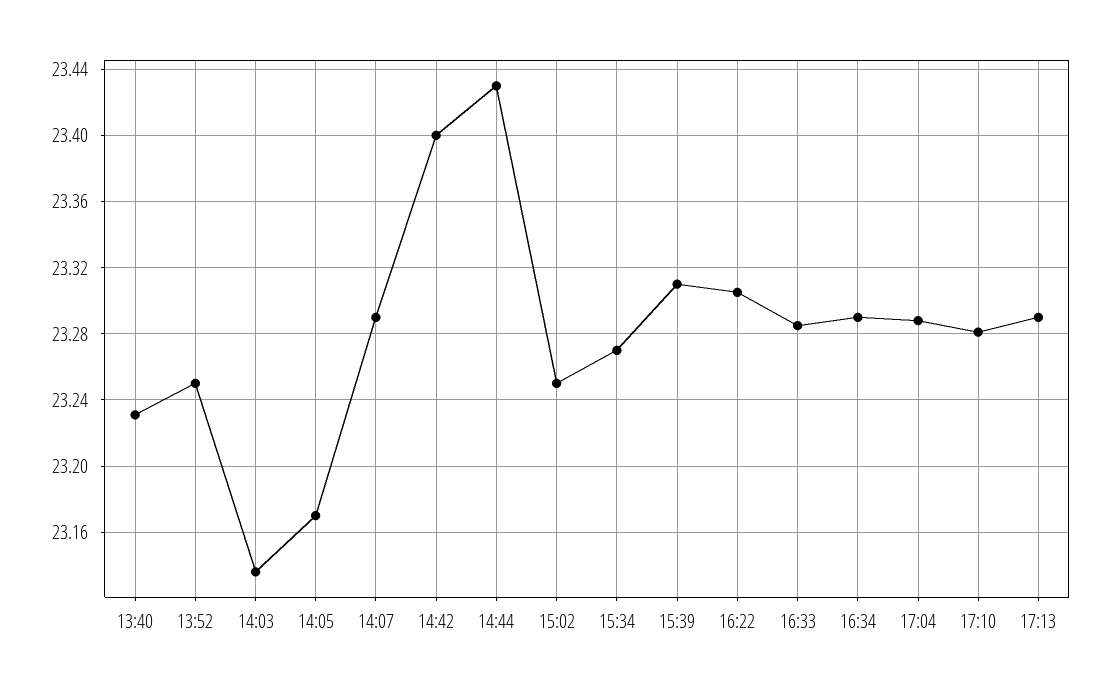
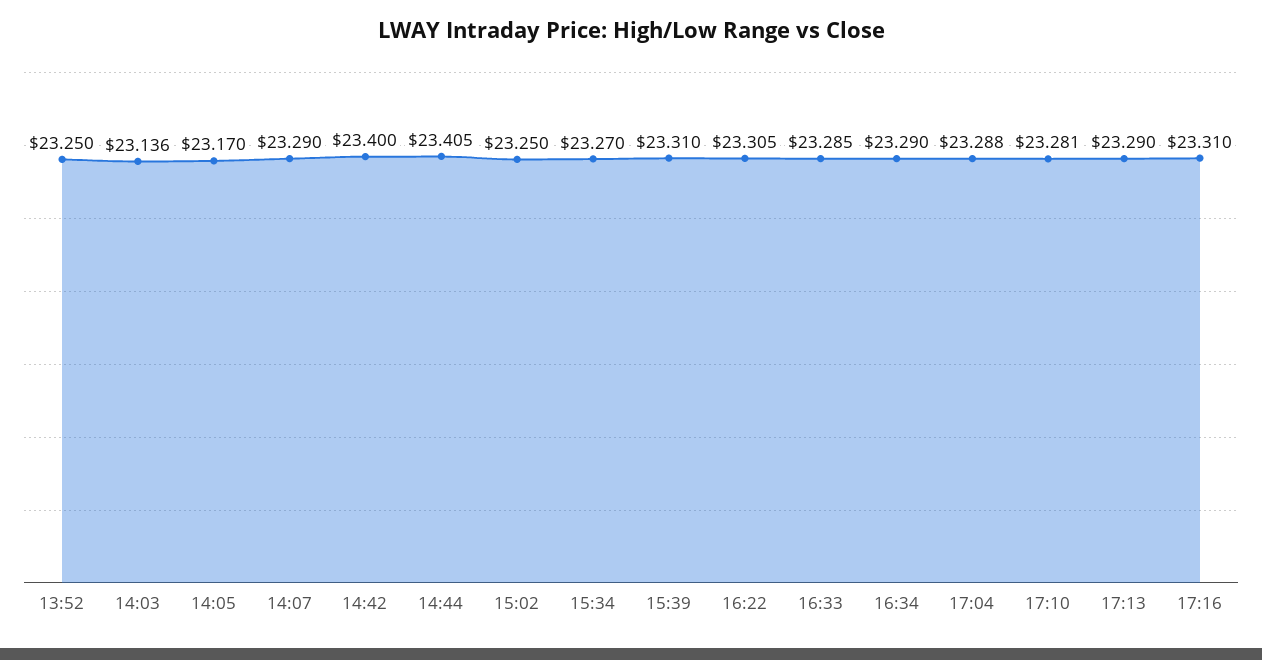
13:40: 23.23 -> none
14:44: 23.43 -> 23.405
17:16: none -> 23.31

